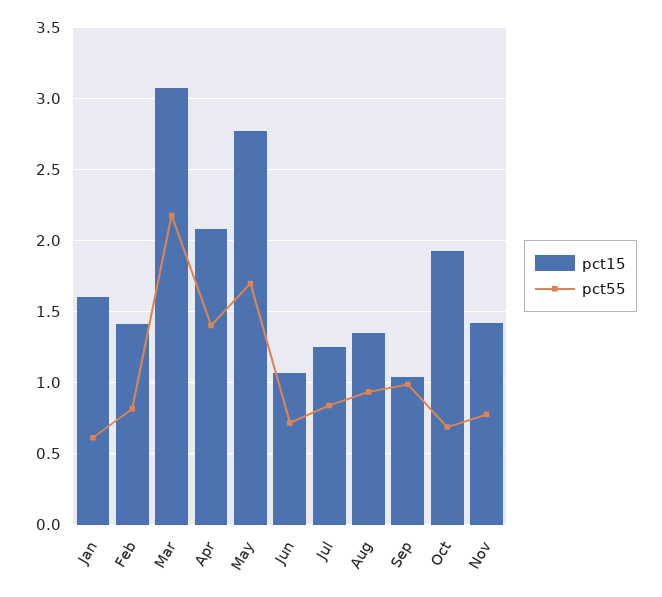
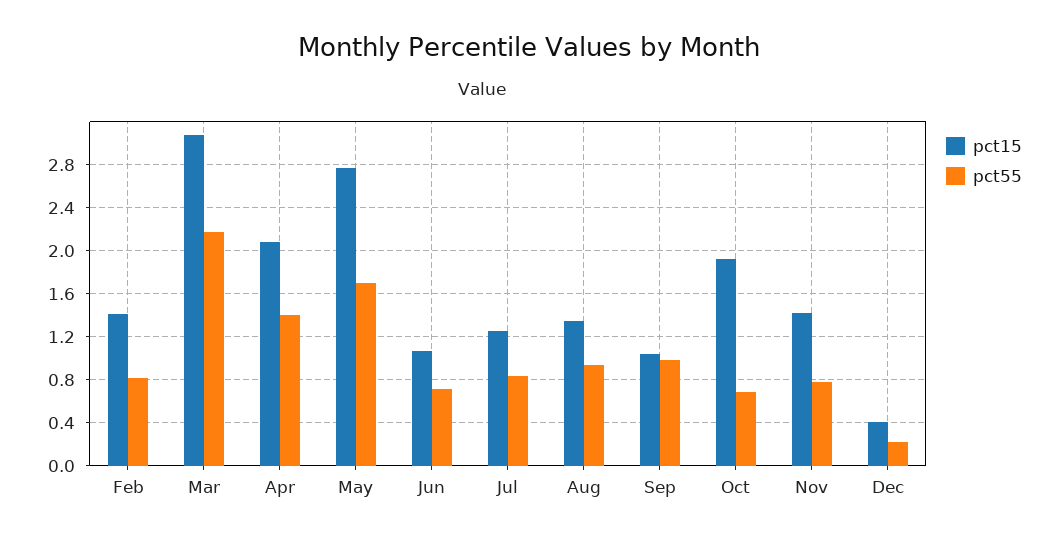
pct15, Jan: 1.6 -> none
pct55, Jan: 0.6 -> none
pct15, Dec: none -> 0.4
pct55, Dec: none -> 0.2

